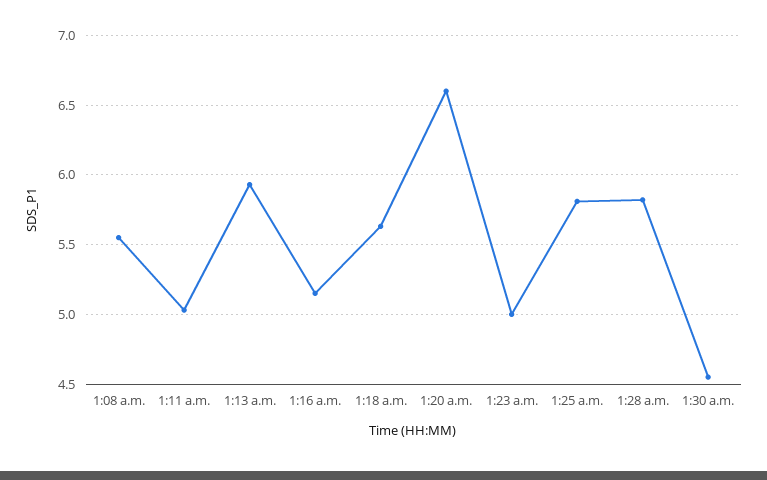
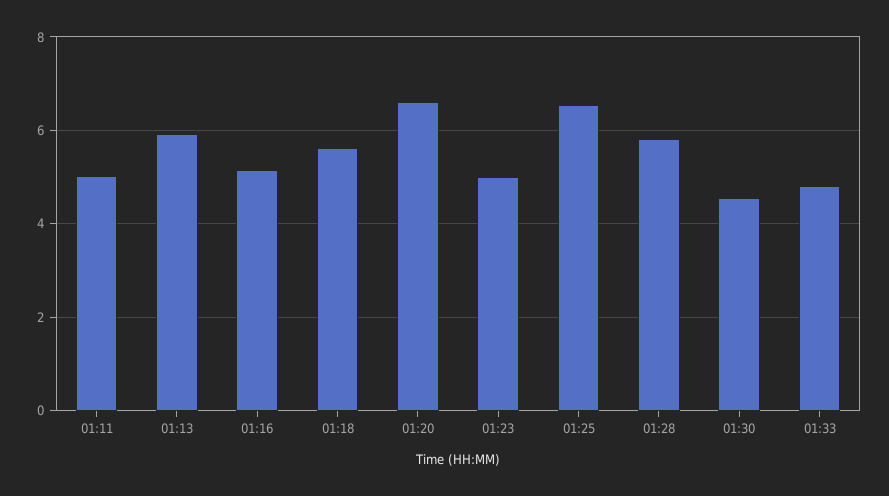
1:08 a.m.: 5.55 -> none
1:25 a.m.: 5.8 -> 6.6
01:33: none -> 4.8

